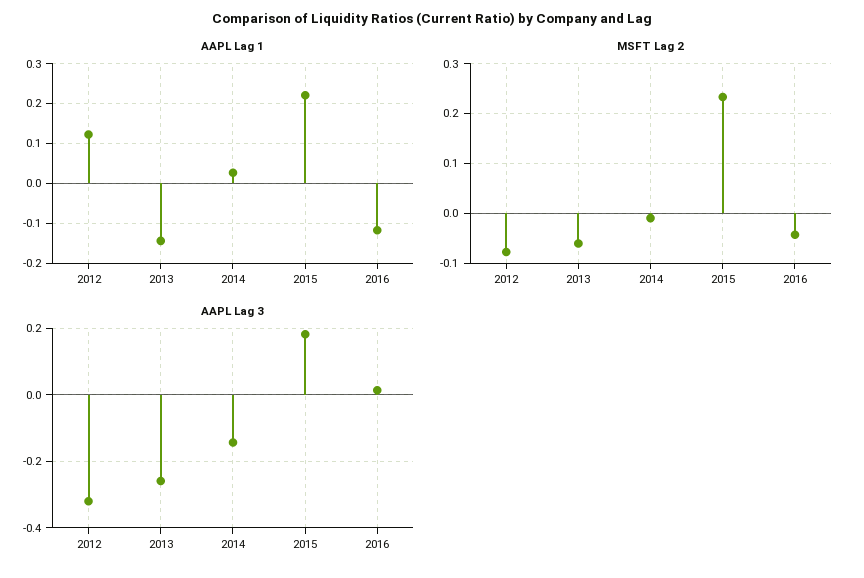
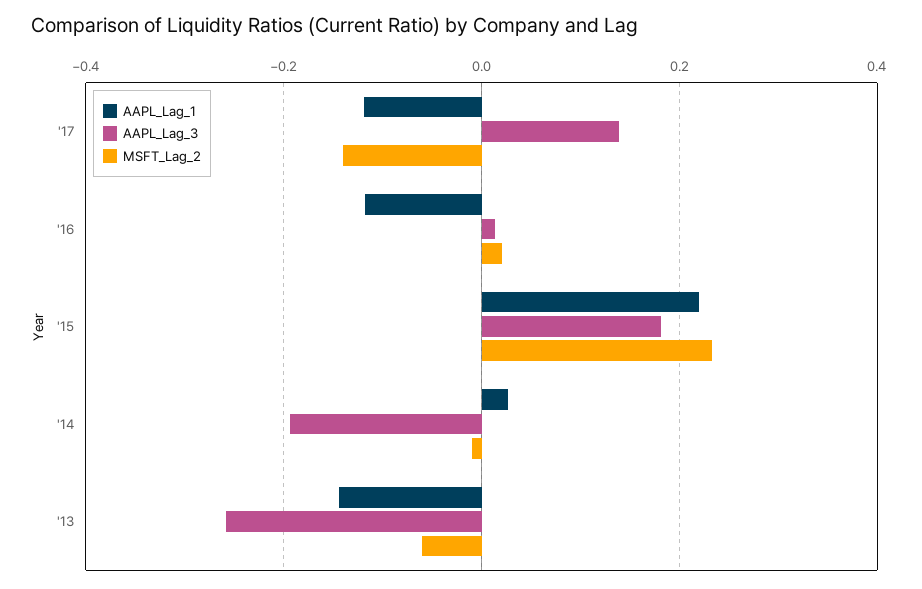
AAPL Lag 1, 2012: 0.12 -> none
MSFT Lag 2, 2012: -0.08 -> none
MSFT Lag 2, 2016: -0.04 -> 0.02
AAPL Lag 3, 2012: -0.32 -> none
AAPL Lag 3, 2014: -0.14 -> -0.2
AAPL Lag 1, '17: none -> -0.12
AAPL Lag 3, '17: none -> 0.14
MSFT Lag 2, '17: none -> -0.14

